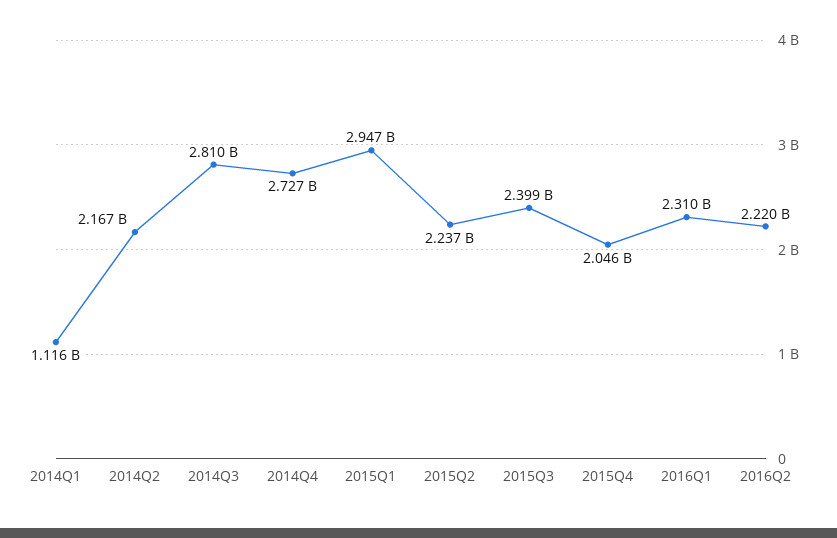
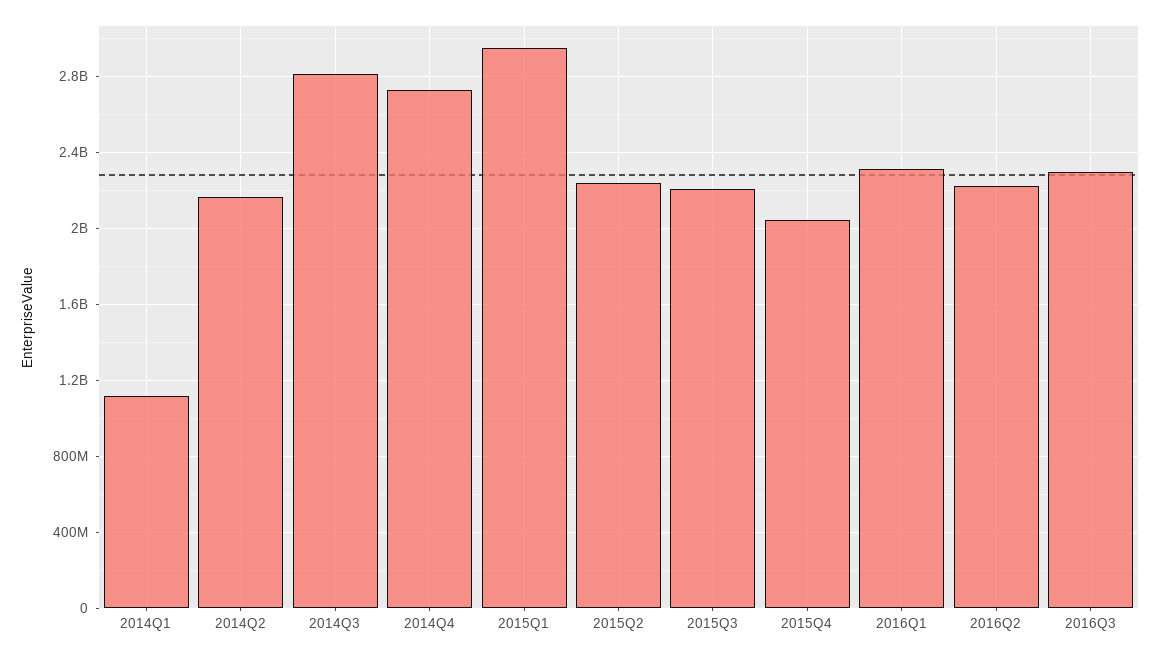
2015Q3: 2399000000 -> 2200000000
2016Q3: none -> 2300000000

